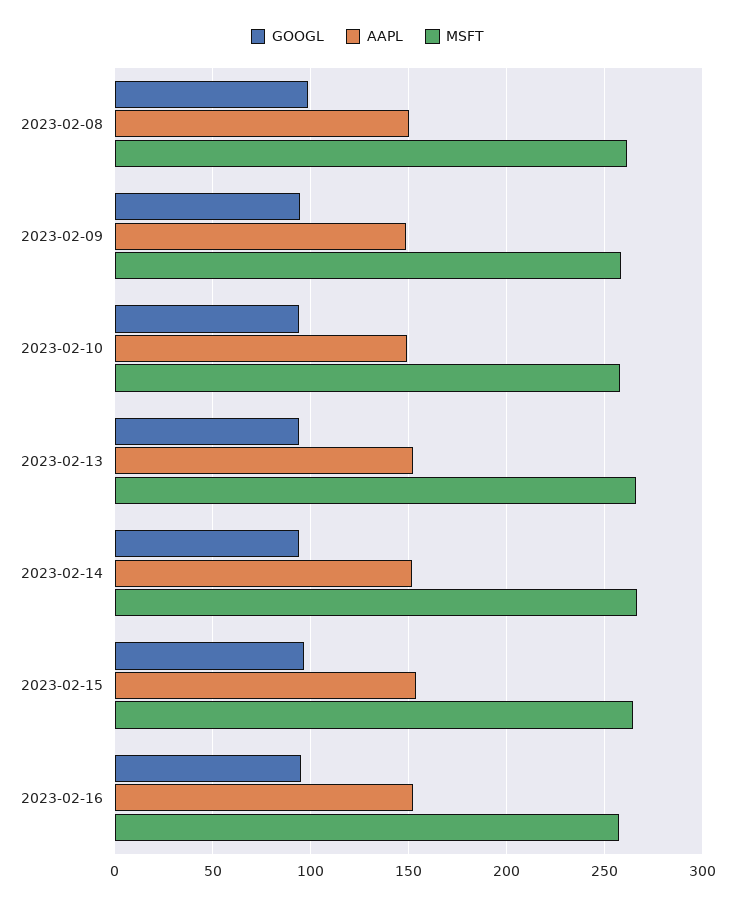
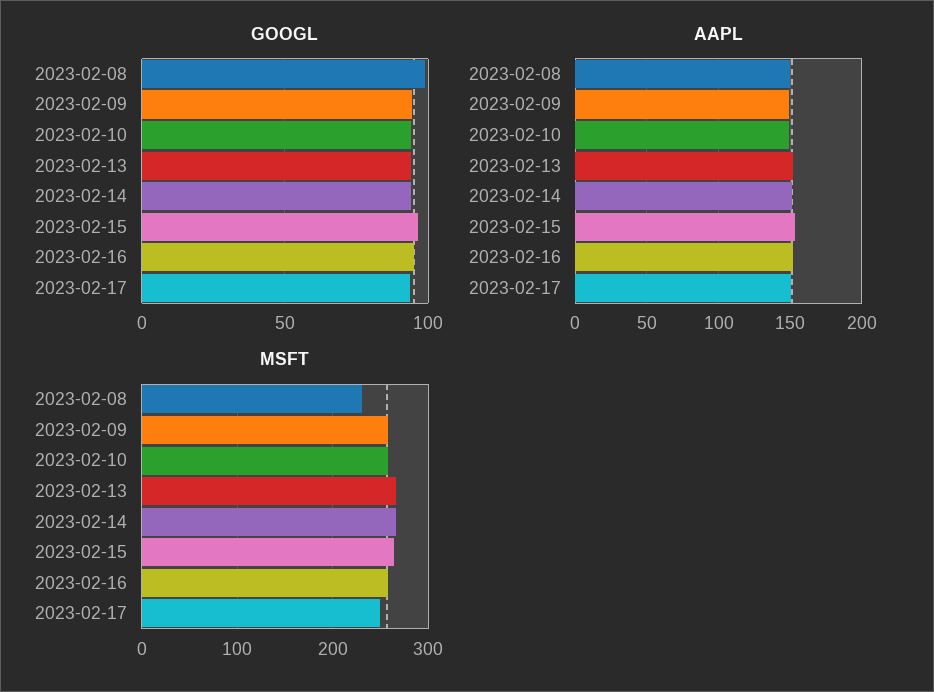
MSFT, 2023-02-08: 260 -> 230
GOOGL, 2023-02-17: none -> 95
AAPL, 2023-02-17: none -> 150
MSFT, 2023-02-17: none -> 250

